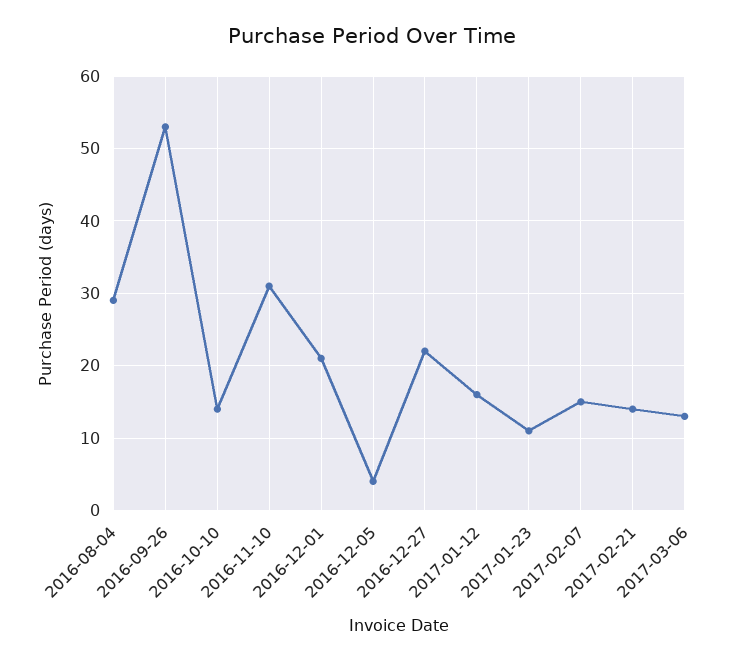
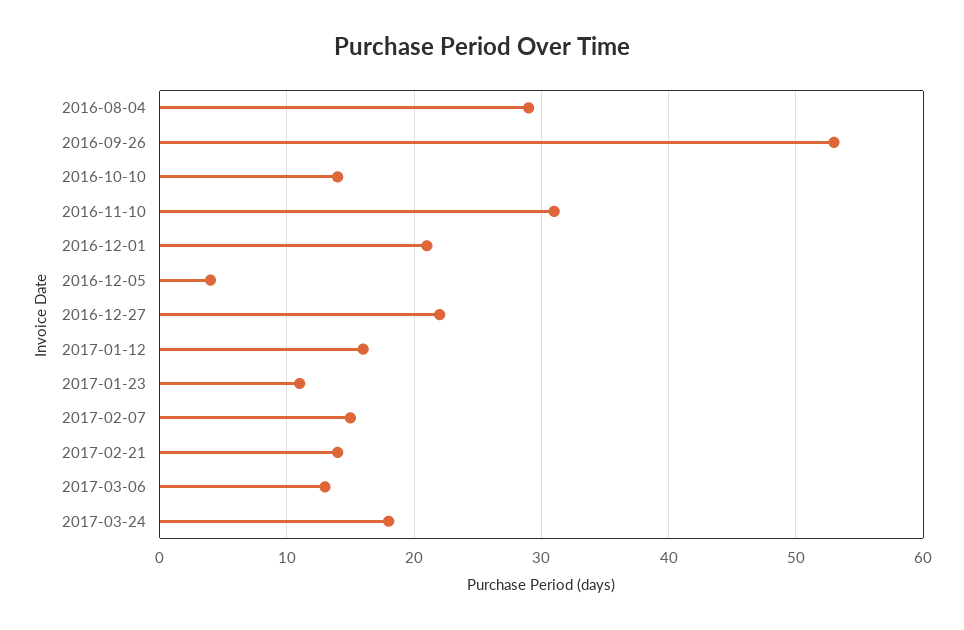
2017-03-24: none -> 18

